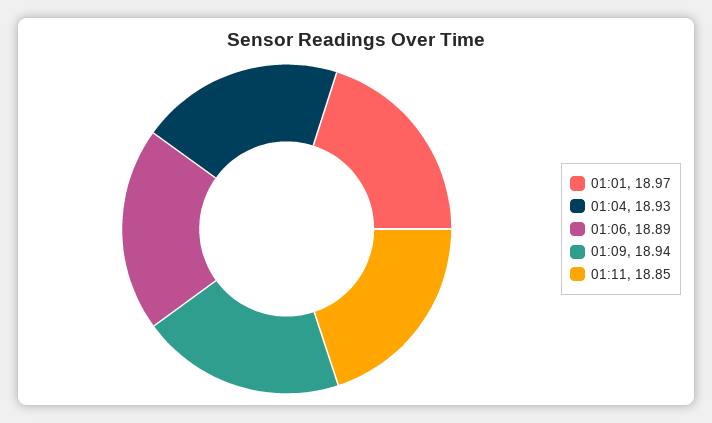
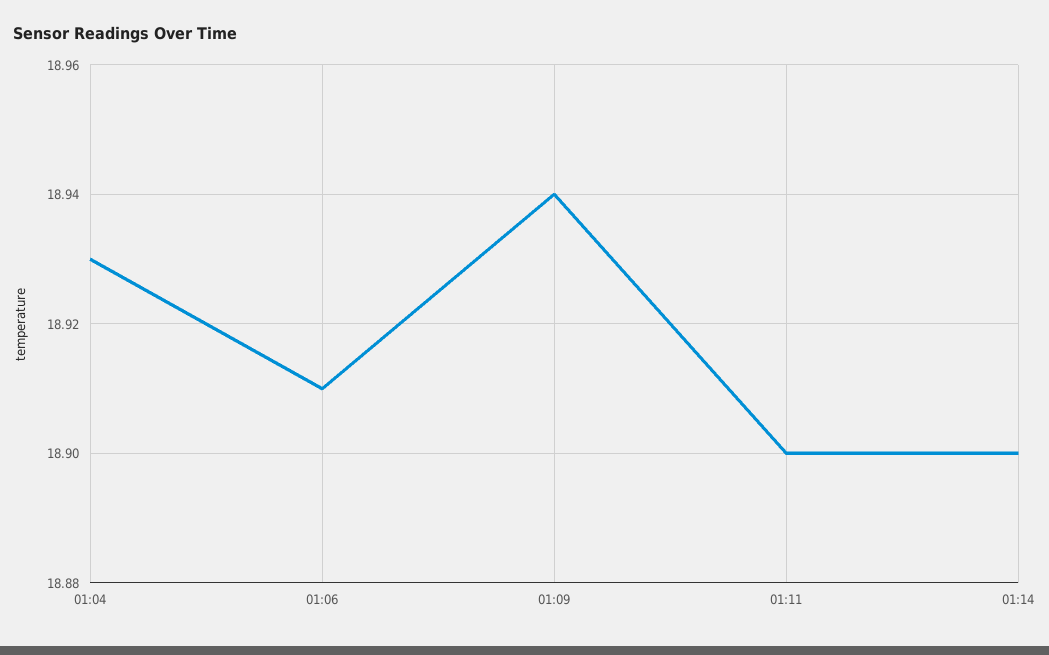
01:01: 18.97 -> none
01:06: 18.89 -> 18.91
01:11: 18.85 -> 18.9
01:14: none -> 18.9

